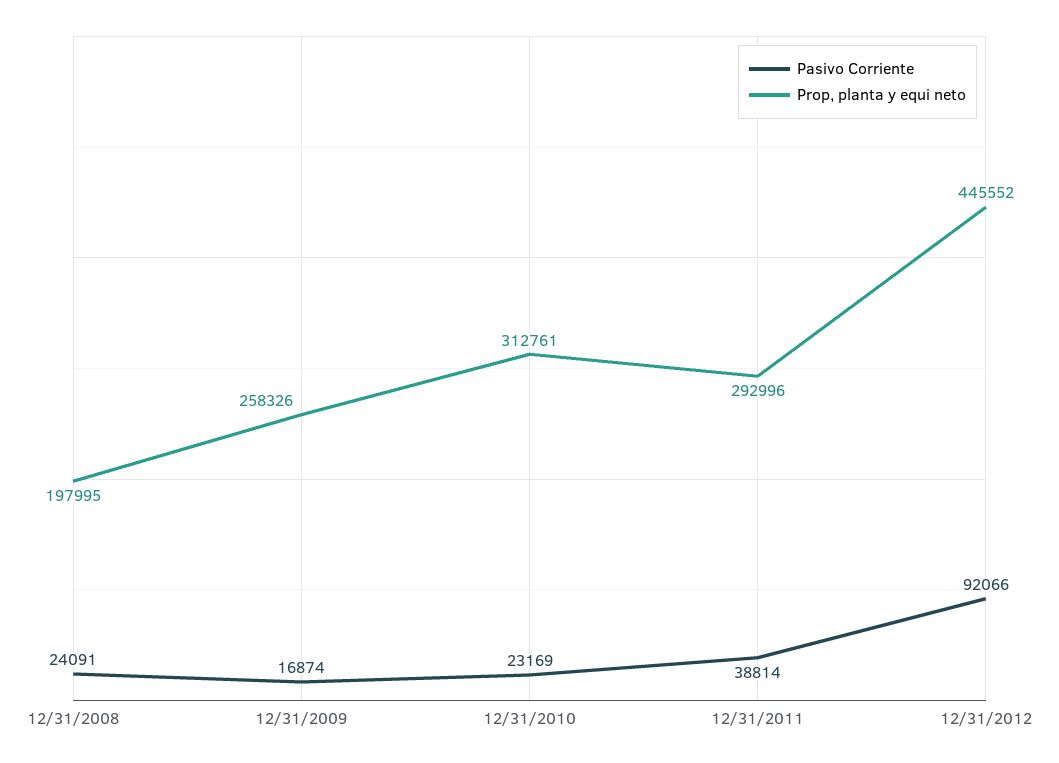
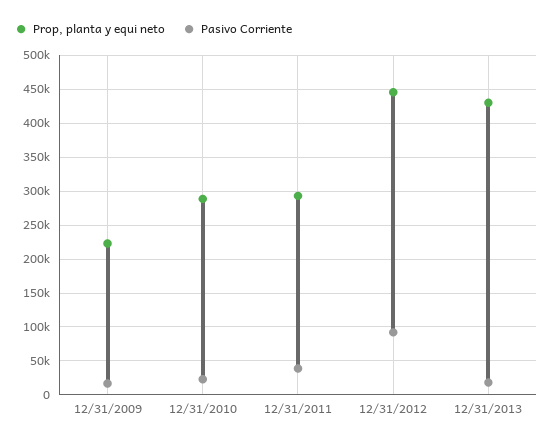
Pasivo Corriente, 12/31/2008: 24091 -> none
Prop, planta y equi neto, 12/31/2008: 197995 -> none
Prop, planta y equi neto, 12/31/2009: 258326 -> 220000
Prop, planta y equi neto, 12/31/2010: 312761 -> 290000
Prop, planta y equi neto, 12/31/2013: none -> 430000
Pasivo Corriente, 12/31/2013: none -> 20000

